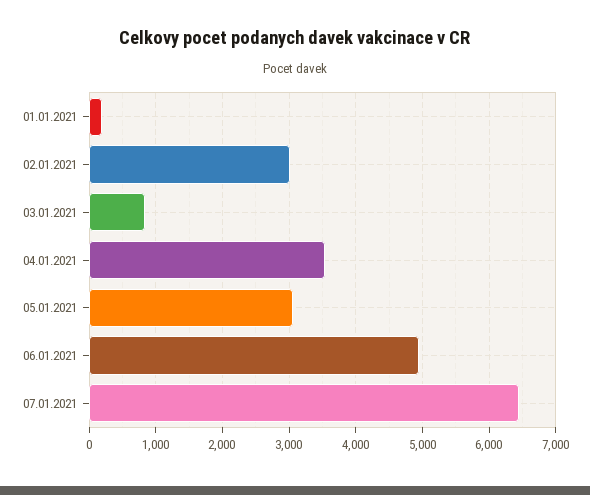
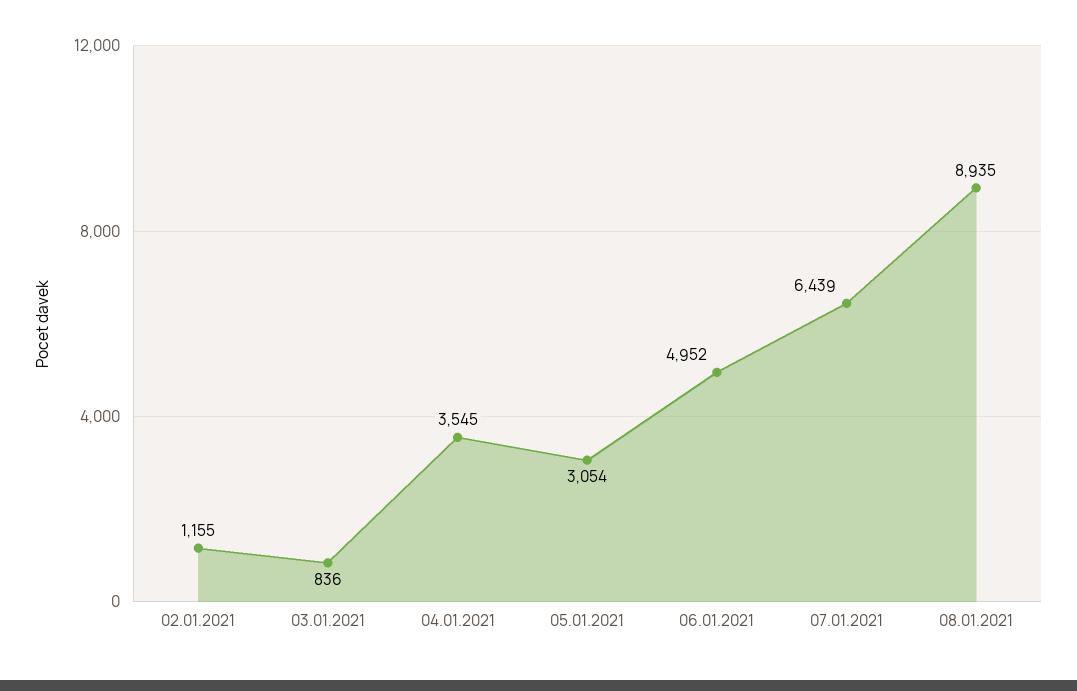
01.01.2021: 200 -> none
02.01.2021: 3000 -> 1155
08.01.2021: none -> 8935

